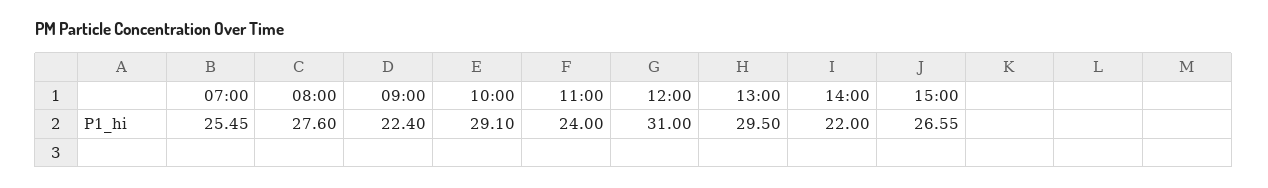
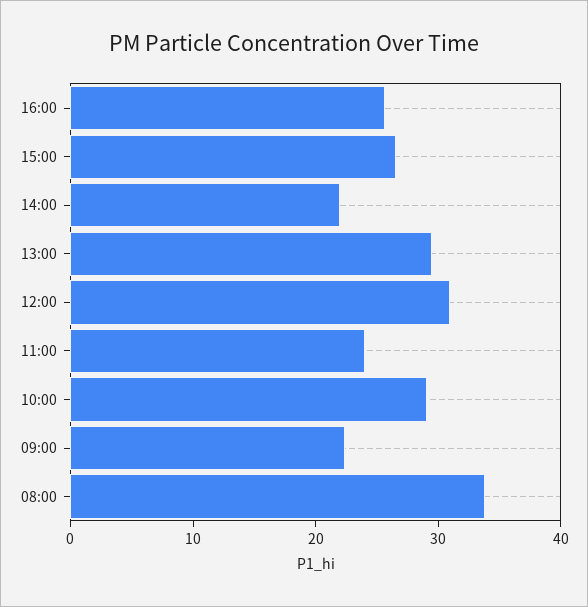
07:00: 25.45 -> none
08:00: 27.6 -> 34
16:00: none -> 26

